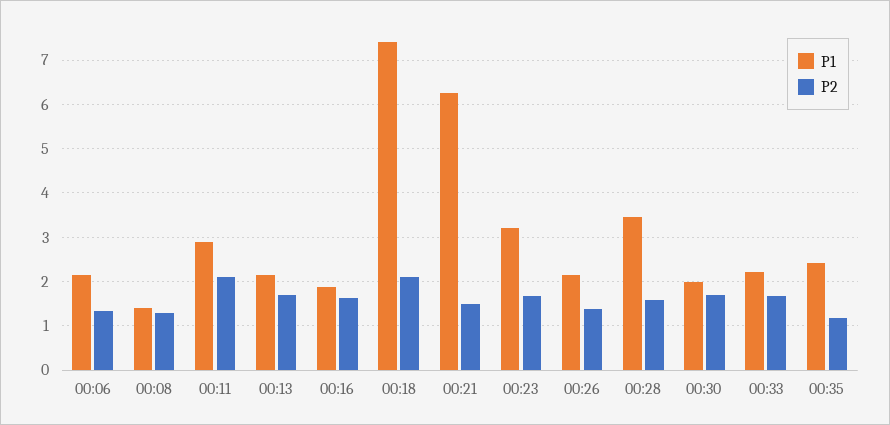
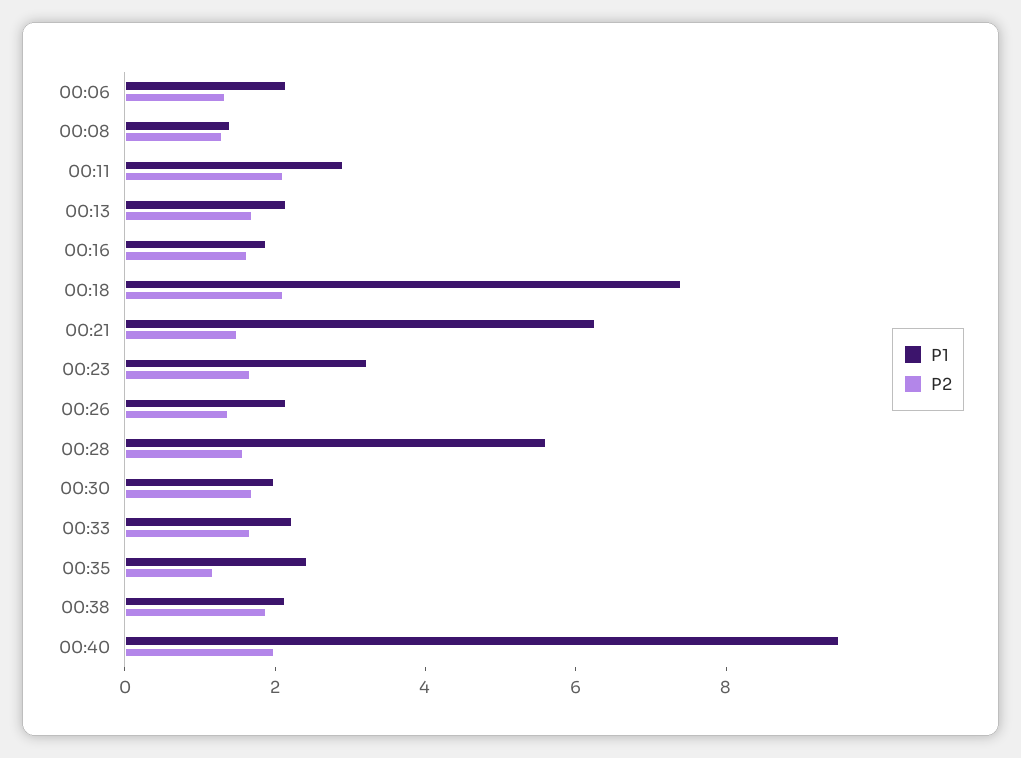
P1, 00:28: 3.4 -> 5.5
P1, 00:38: none -> 2
P2, 00:38: none -> 2
P1, 00:40: none -> 9.5
P2, 00:40: none -> 2

